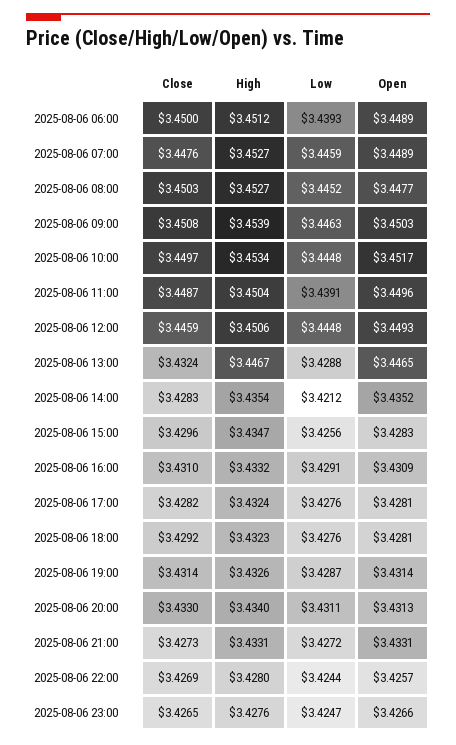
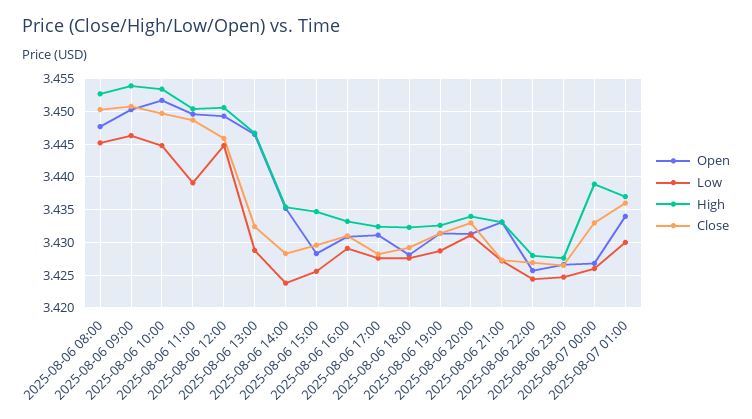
Close, 2025-08-06 06:00: 3.45 -> none
High, 2025-08-06 06:00: 3.4512 -> none
Low, 2025-08-06 06:00: 3.4393 -> none
Open, 2025-08-06 06:00: 3.4489 -> none
Close, 2025-08-06 07:00: 3.4476 -> none
High, 2025-08-06 07:00: 3.4527 -> none
Low, 2025-08-06 07:00: 3.4459 -> none
Open, 2025-08-06 07:00: 3.4489 -> none
Low, 2025-08-06 14:00: 3.4212 -> 3.424
Open, 2025-08-06 17:00: 3.4281 -> 3.431
Open, 2025-08-07 00:00: none -> 3.427
Low, 2025-08-07 00:00: none -> 3.426
High, 2025-08-07 00:00: none -> 3.439
Close, 2025-08-07 00:00: none -> 3.433
Open, 2025-08-07 01:00: none -> 3.434
Low, 2025-08-07 01:00: none -> 3.43
High, 2025-08-07 01:00: none -> 3.437
Close, 2025-08-07 01:00: none -> 3.436

